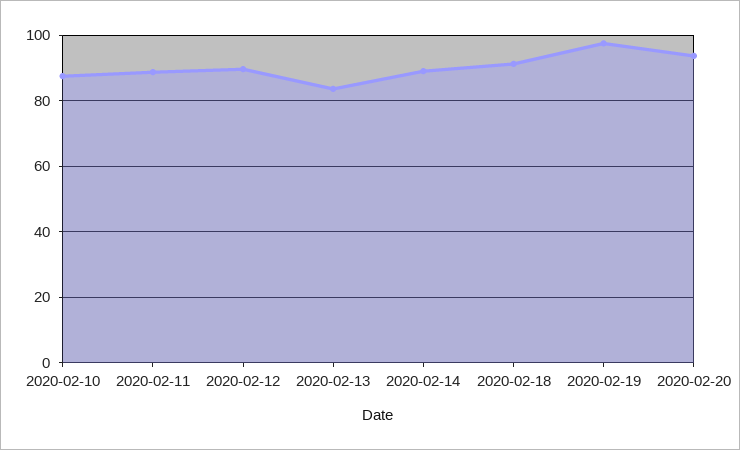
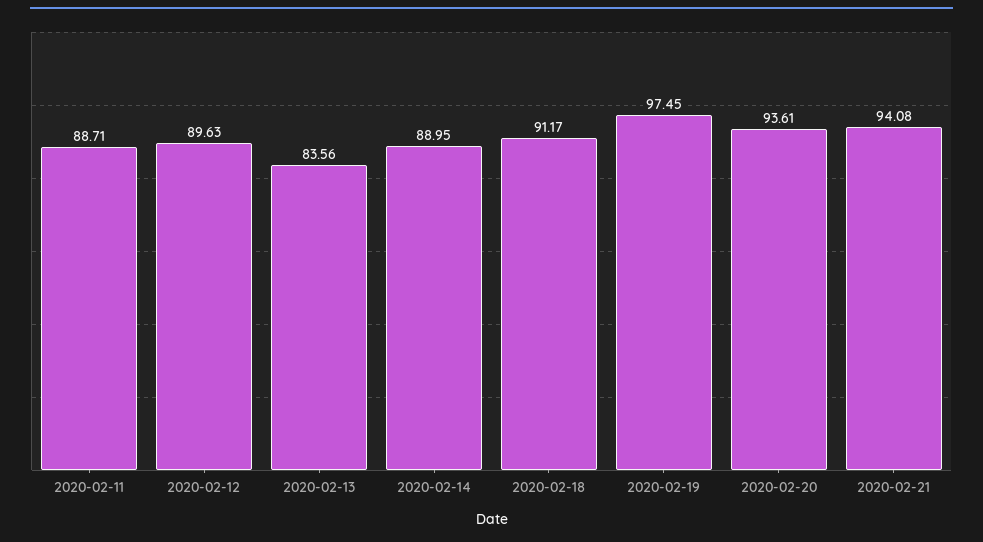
2020-02-10: 88 -> none
2020-02-21: none -> 94.08

